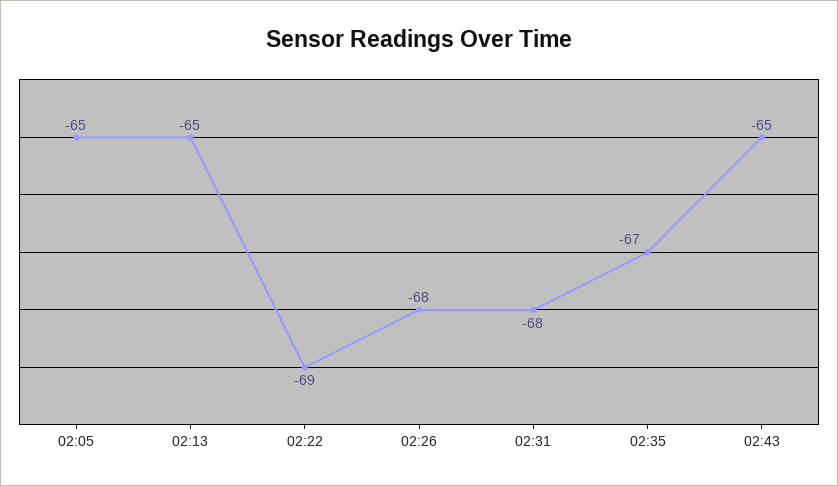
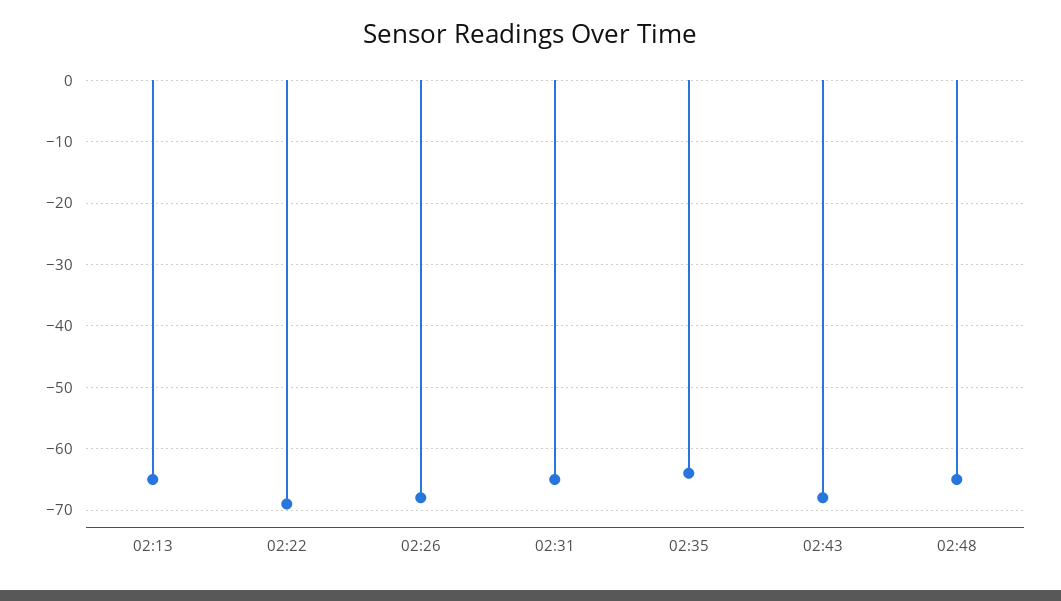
02:05: -65 -> none
02:31: -68 -> -65
02:35: -67 -> -64
02:43: -65 -> -68
02:48: none -> -65

